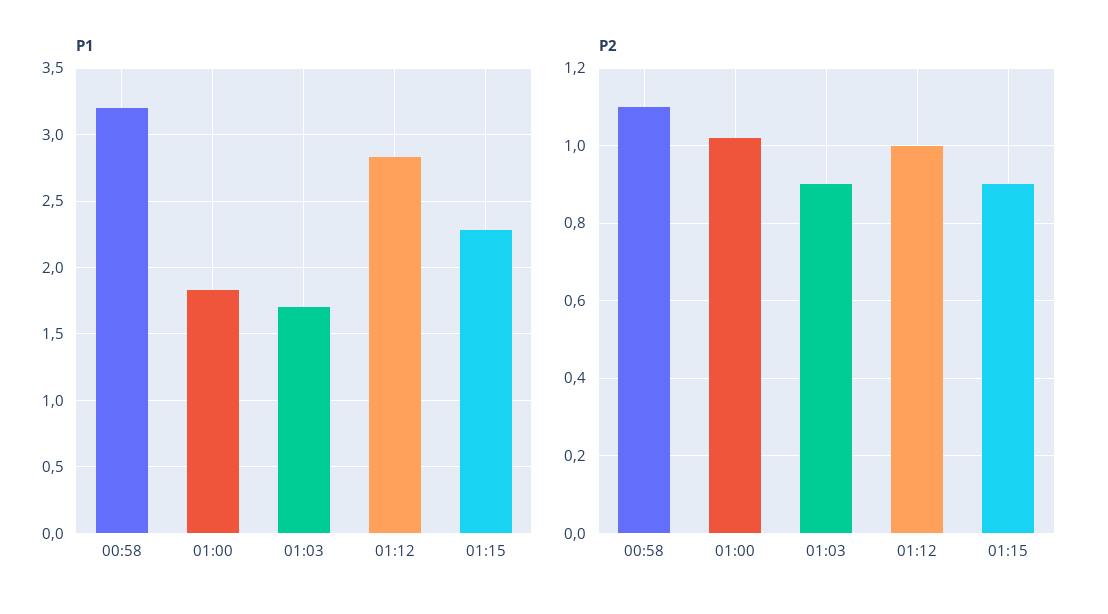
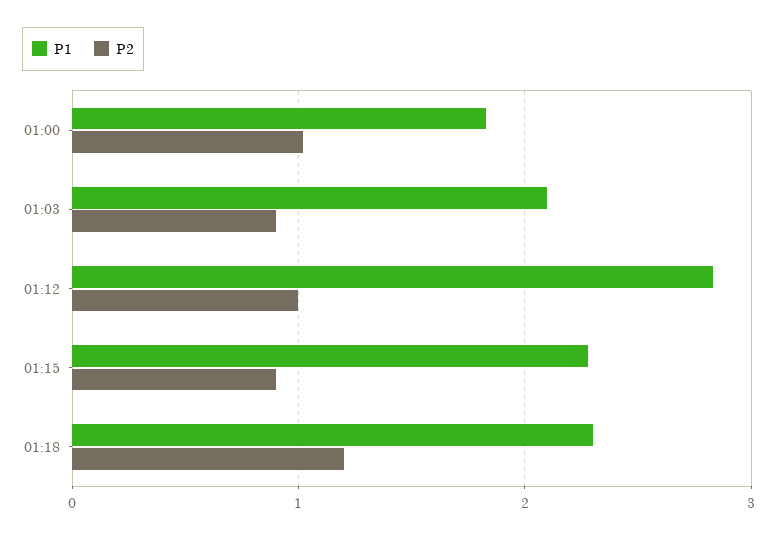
P1, 00:58: 3.2 -> none
P1, 01:03: 1.7 -> 2.1
P2, 00:58: 1.1 -> none
P1, 01:18: none -> 2.3
P2, 01:18: none -> 1.2

